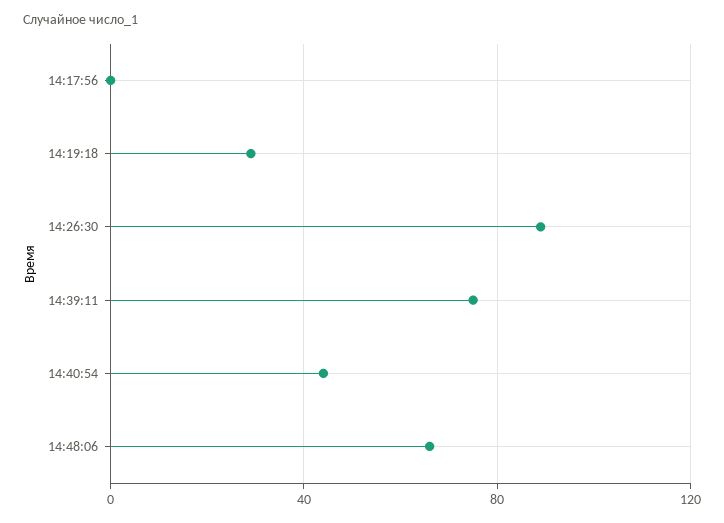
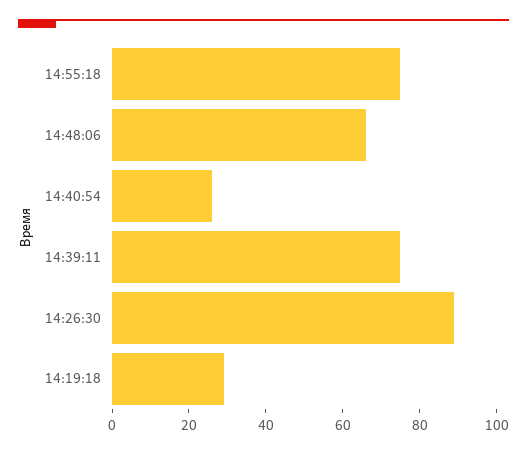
14:17:56: 0 -> none
14:40:54: 45 -> 25
14:55:18: none -> 75

